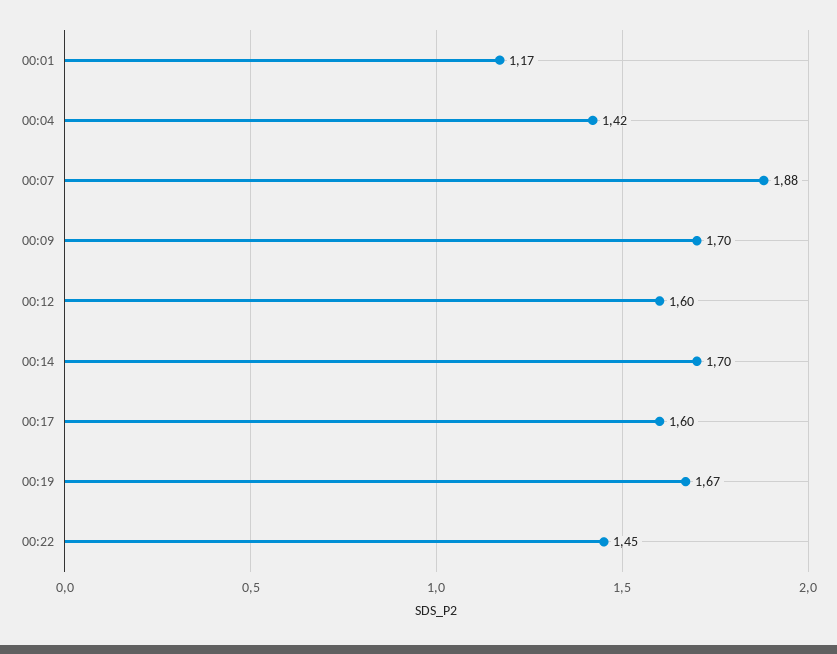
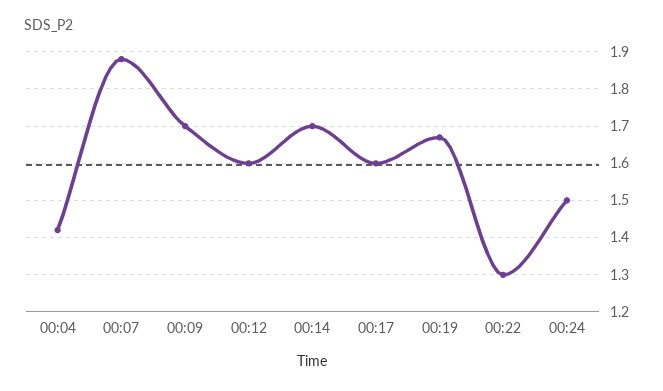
00:01: 1.17 -> none
00:22: 1.45 -> 1.3
00:24: none -> 1.5

